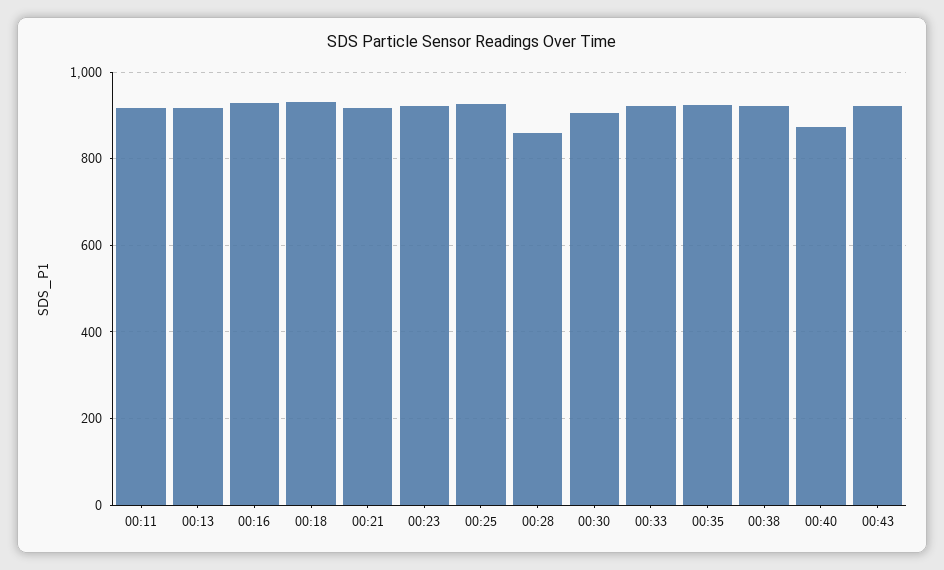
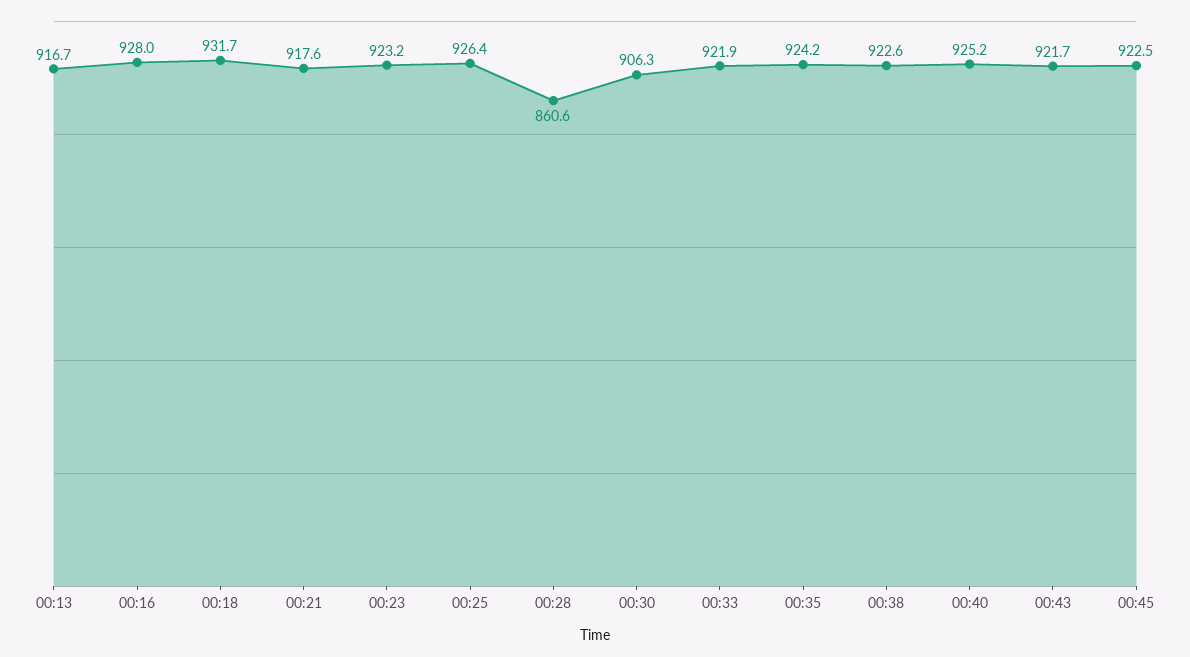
00:11: 920 -> none
00:40: 880 -> 925.2
00:45: none -> 922.5

